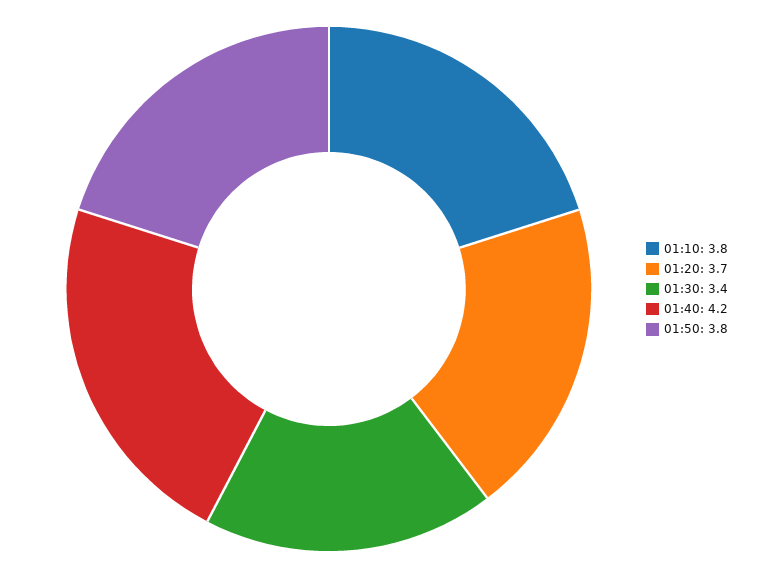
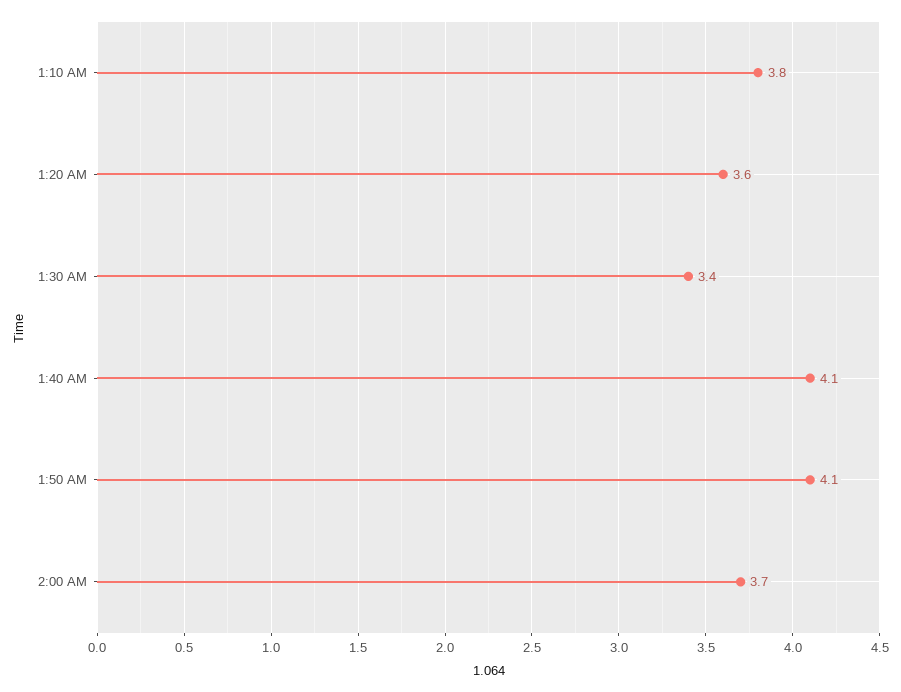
01:20: 3.7 -> 3.6
01:40: 4.2 -> 4.1
01:50: 3.8 -> 4.1
2:00 AM: none -> 3.7

